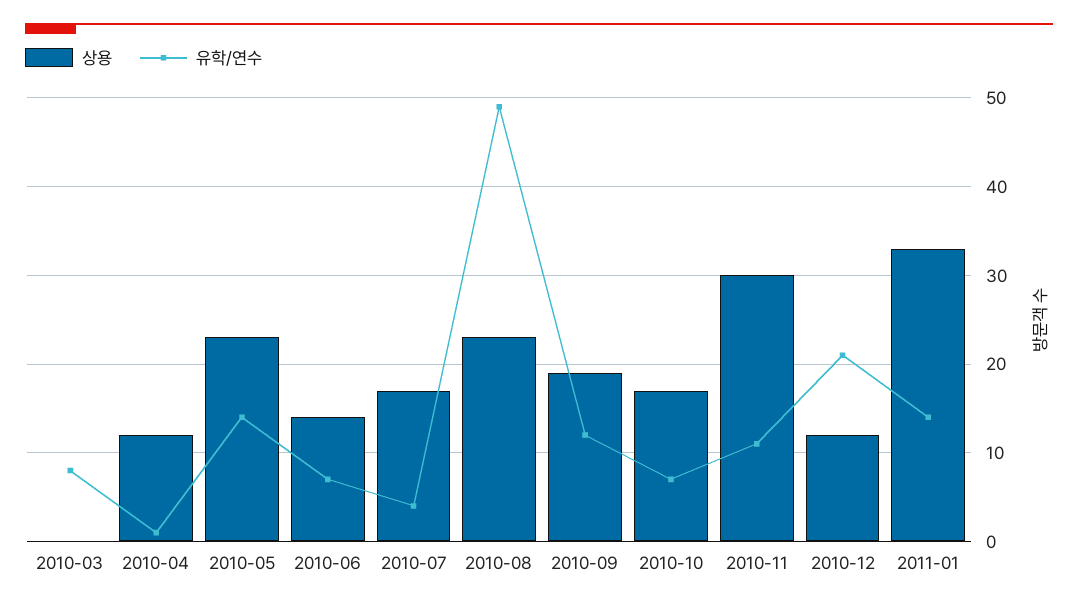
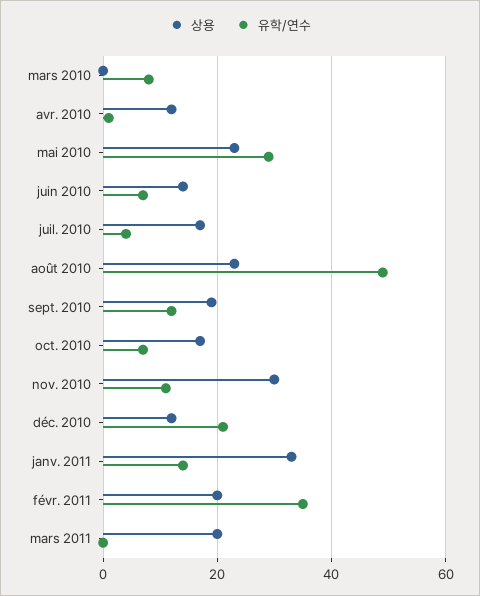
유학/연수, 2010-05: 14 -> 30
상용, févr. 2011: none -> 20
유학/연수, févr. 2011: none -> 35
상용, mars 2011: none -> 20
유학/연수, mars 2011: none -> 0

